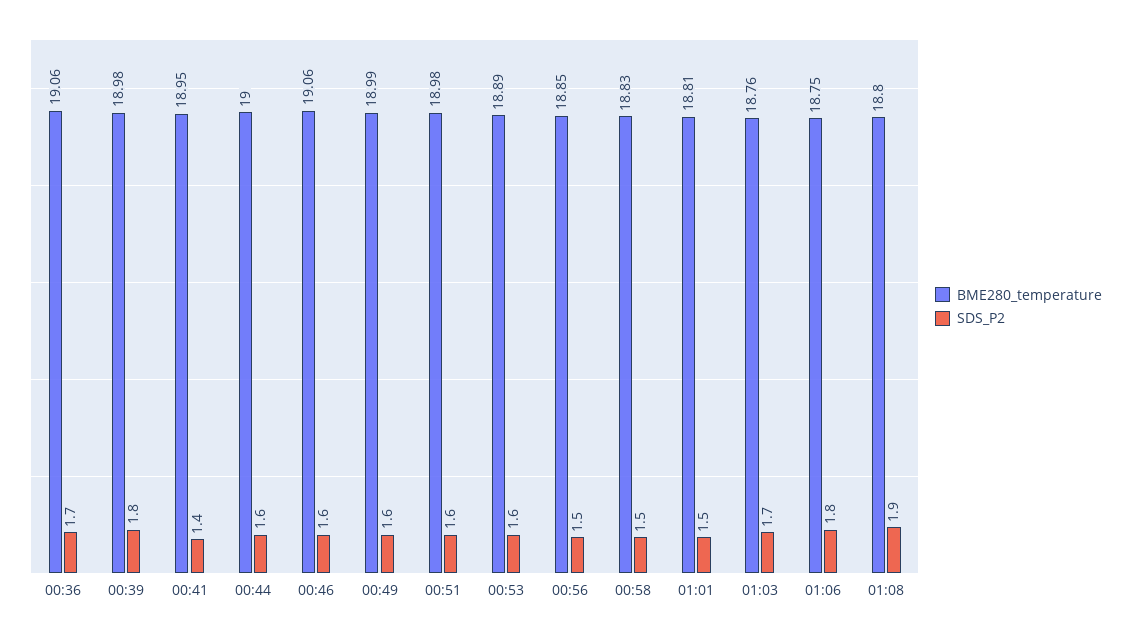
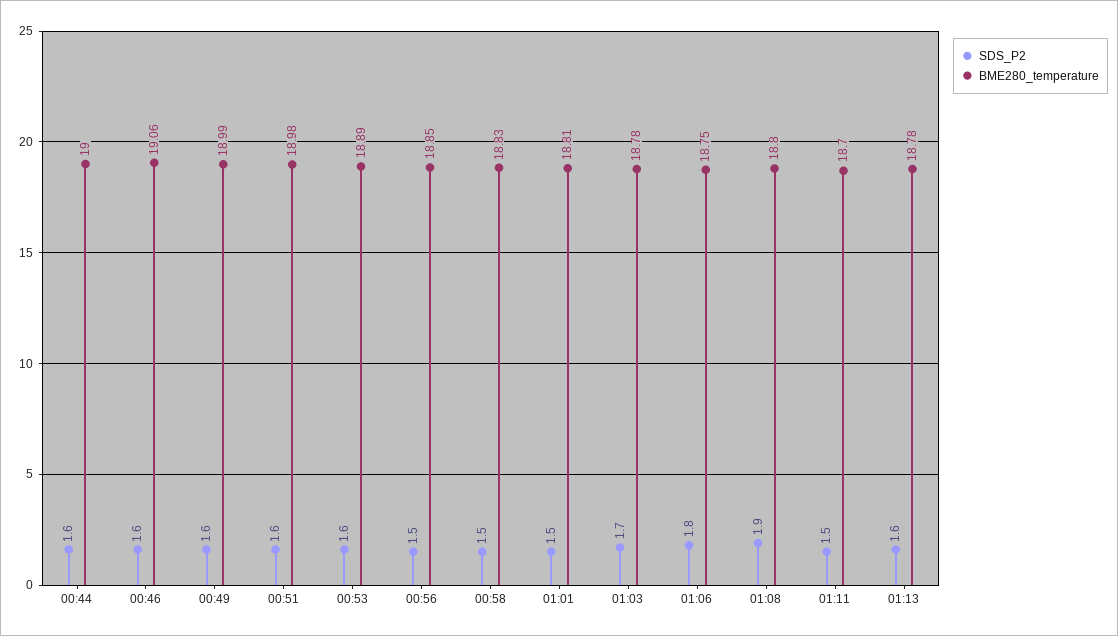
BME280_temperature, 00:36: 19.06 -> none
SDS_P2, 00:36: 1.7 -> none
BME280_temperature, 00:39: 18.98 -> none
SDS_P2, 00:39: 1.8 -> none
BME280_temperature, 00:41: 18.95 -> none
SDS_P2, 00:41: 1.4 -> none
BME280_temperature, 01:03: 18.76 -> 18.78
SDS_P2, 01:11: none -> 1.5
BME280_temperature, 01:11: none -> 18.7
SDS_P2, 01:13: none -> 1.6
BME280_temperature, 01:13: none -> 18.78

